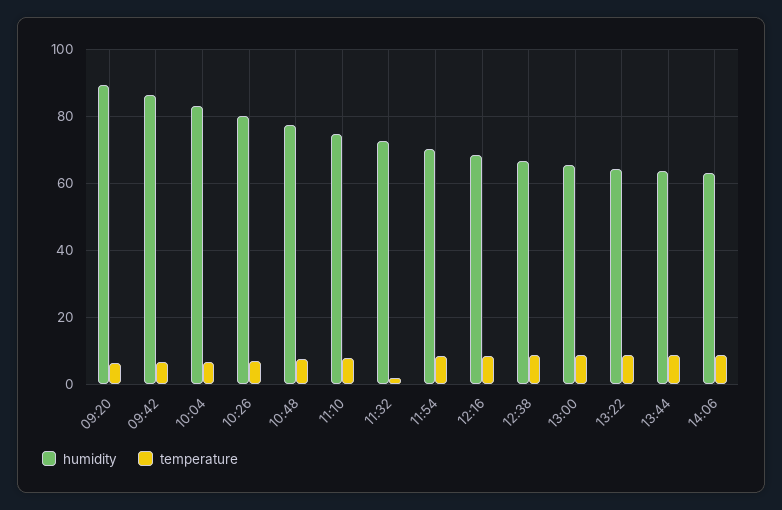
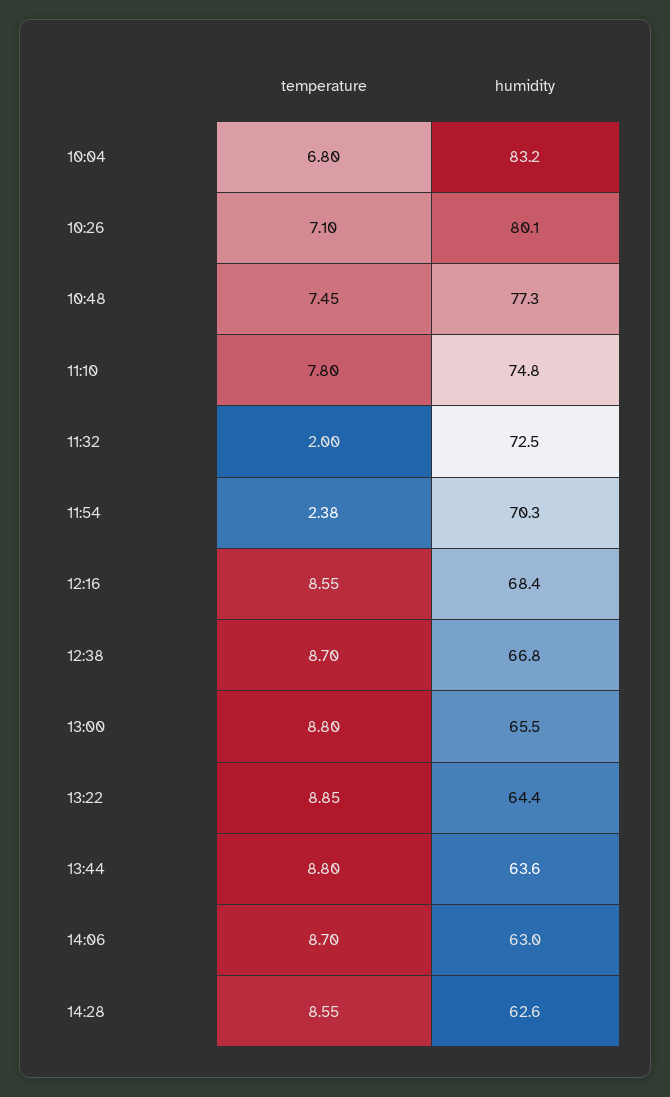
humidity, 09:20: 90 -> none
temperature, 09:20: 6 -> none
humidity, 09:42: 86 -> none
temperature, 09:42: 6 -> none
temperature, 11:54: 8 -> 2.38
temperature, 14:28: none -> 8.55
humidity, 14:28: none -> 62.6

